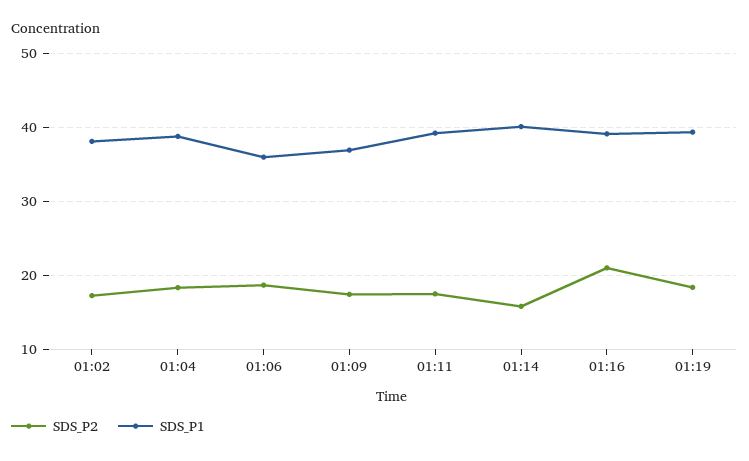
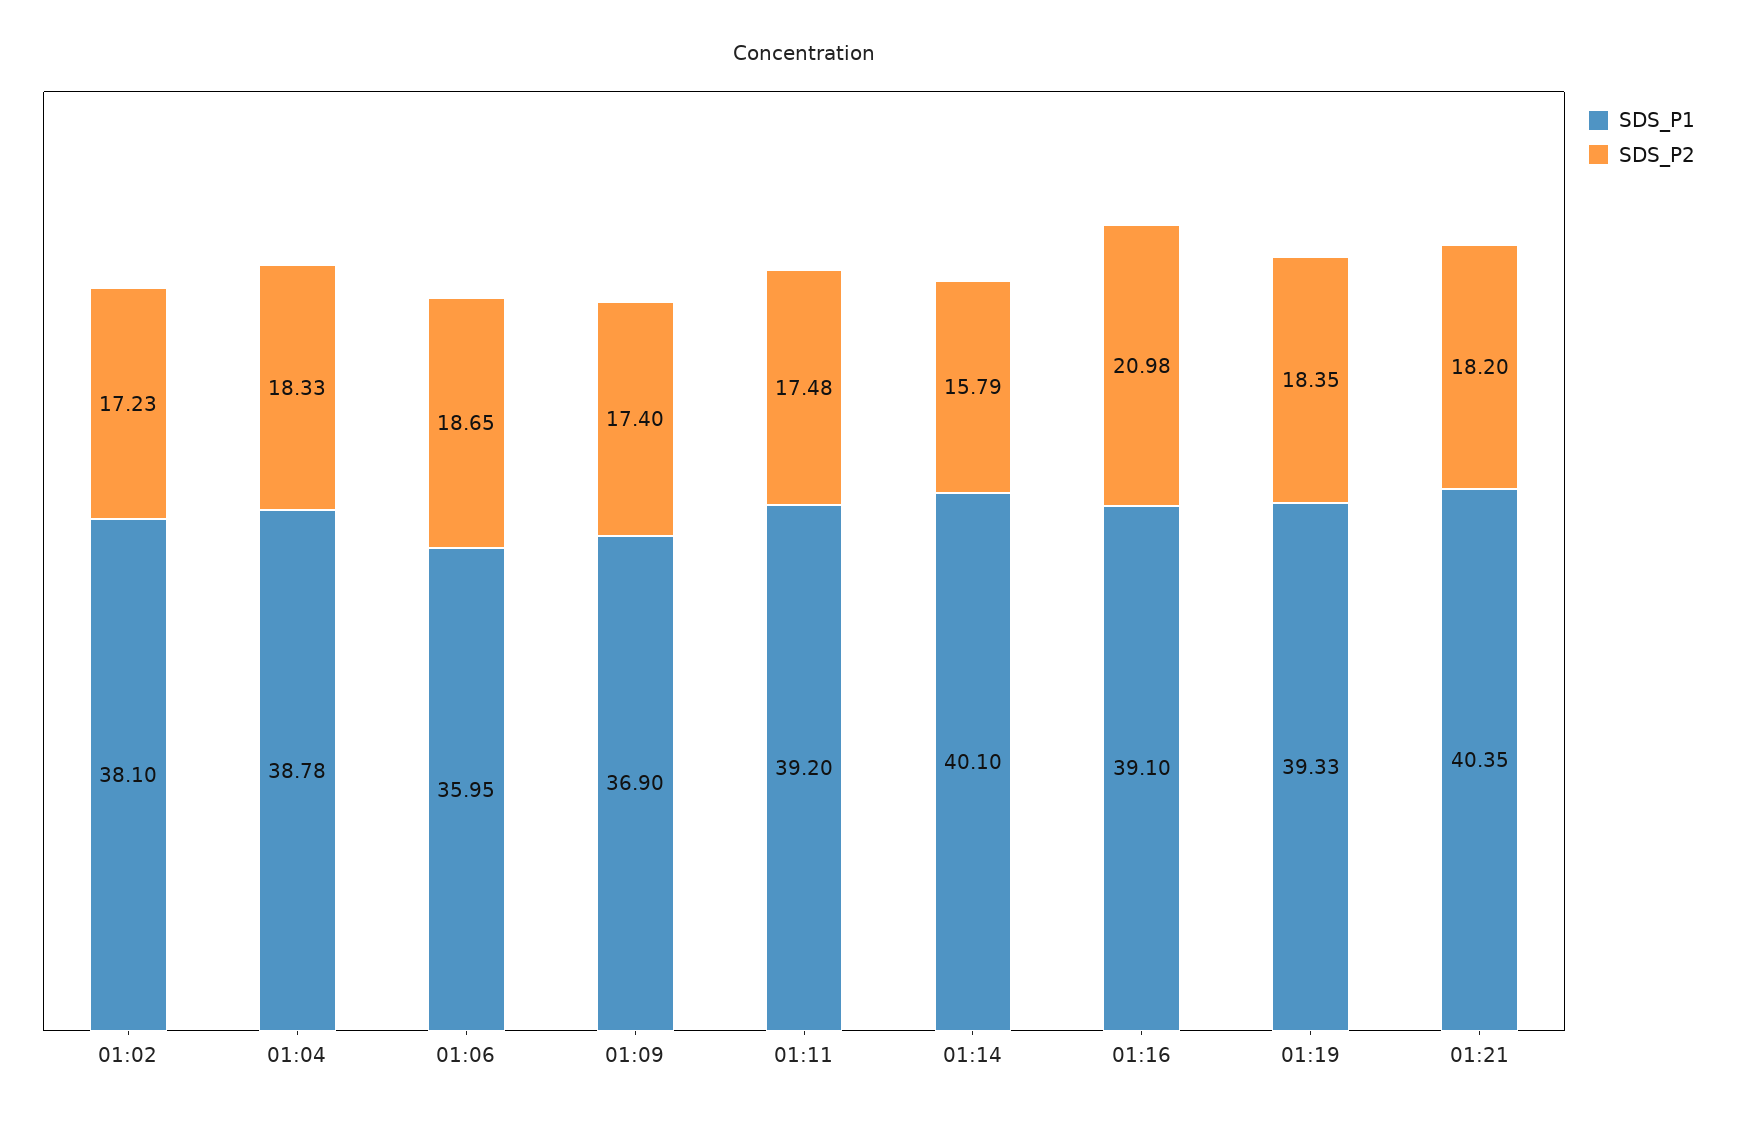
SDS_P1, 01:21: none -> 40.35
SDS_P2, 01:21: none -> 18.2

